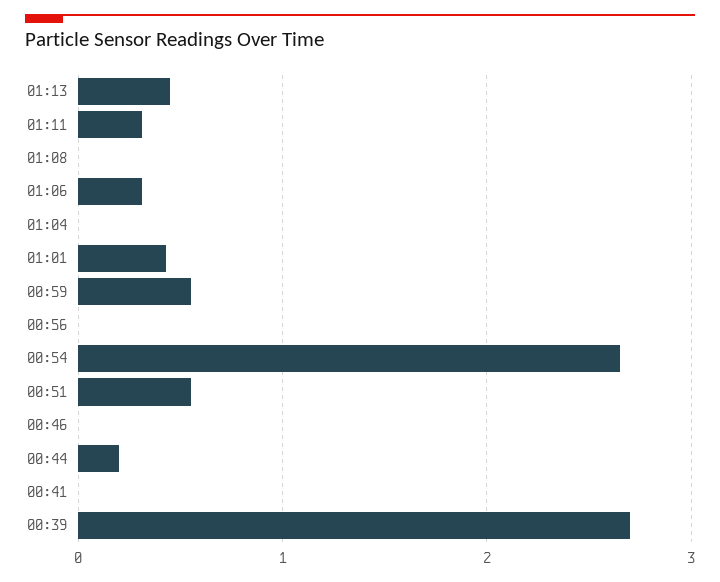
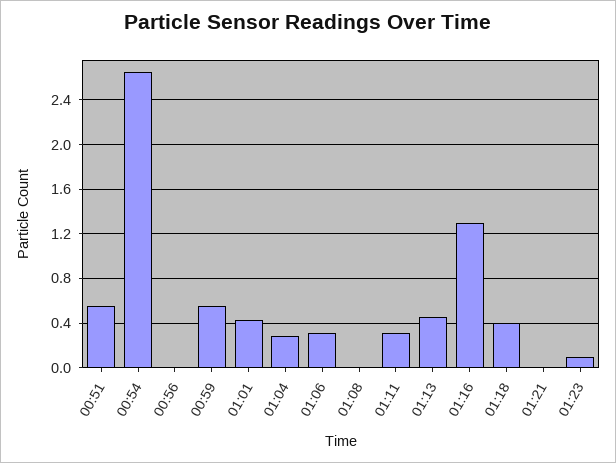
01:04: 0 -> 0.3
00:46: 0 -> none
00:44: 0.2 -> none
00:41: 0 -> none
00:39: 2.7 -> none
01:16: none -> 1.3
01:18: none -> 0.4
01:21: none -> 0
01:23: none -> 0.1

